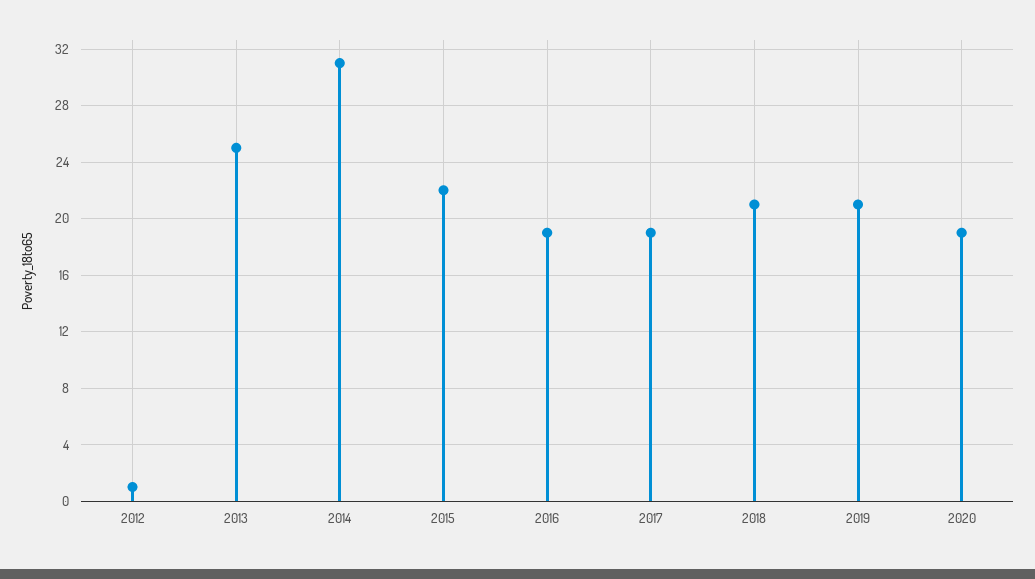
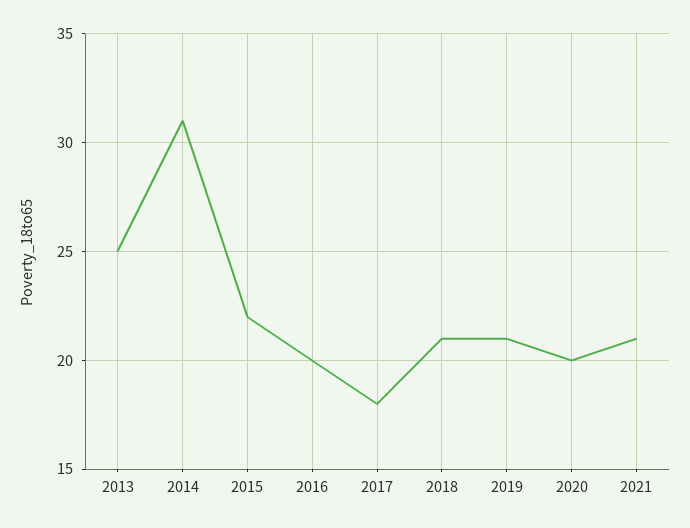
2012: 1 -> none
2016: 19 -> 20
2017: 19 -> 18
2020: 19 -> 20
2021: none -> 21

